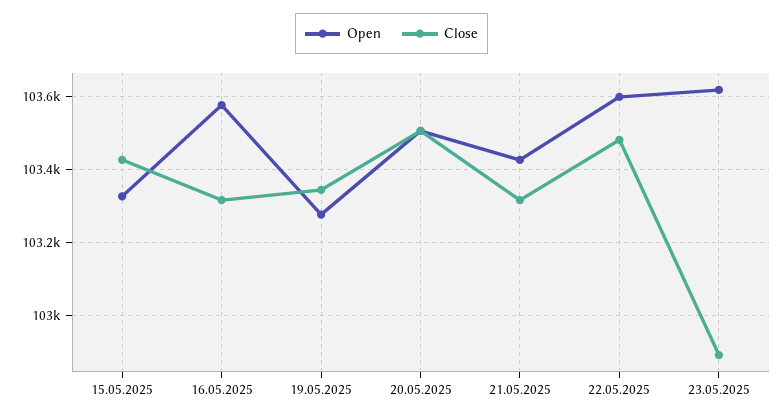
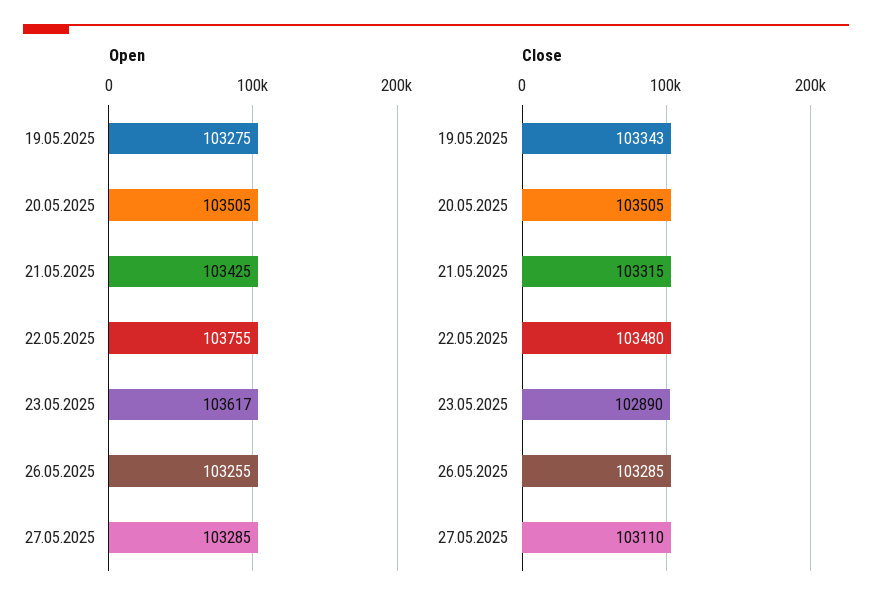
Open, 15.05.2025: 103320 -> none
Close, 15.05.2025: 103420 -> none
Open, 16.05.2025: 103580 -> none
Close, 16.05.2025: 103320 -> none
Open, 22.05.2025: 103600 -> 103755
Open, 26.05.2025: none -> 103255
Open, 27.05.2025: none -> 103285
Close, 26.05.2025: none -> 103285
Close, 27.05.2025: none -> 103110

